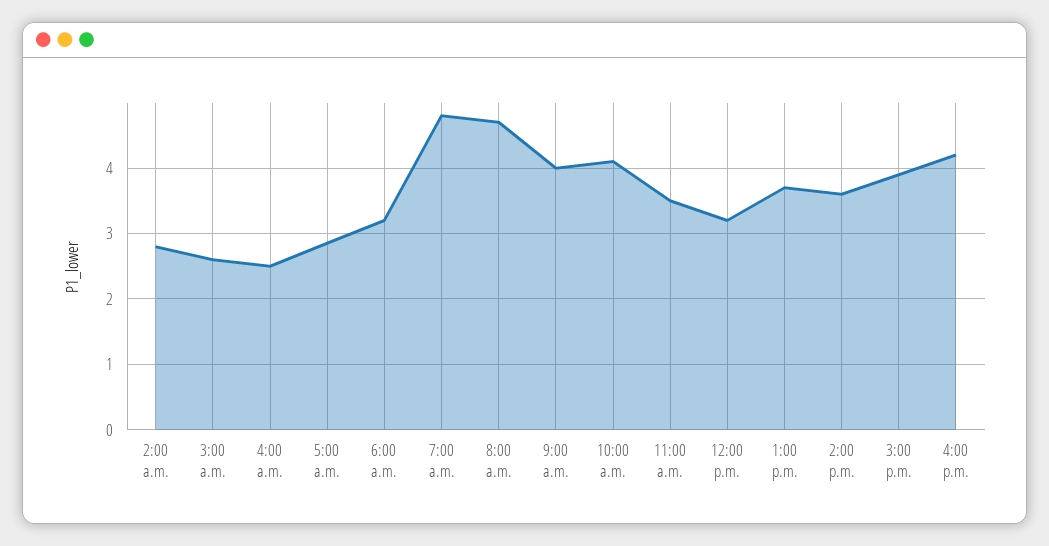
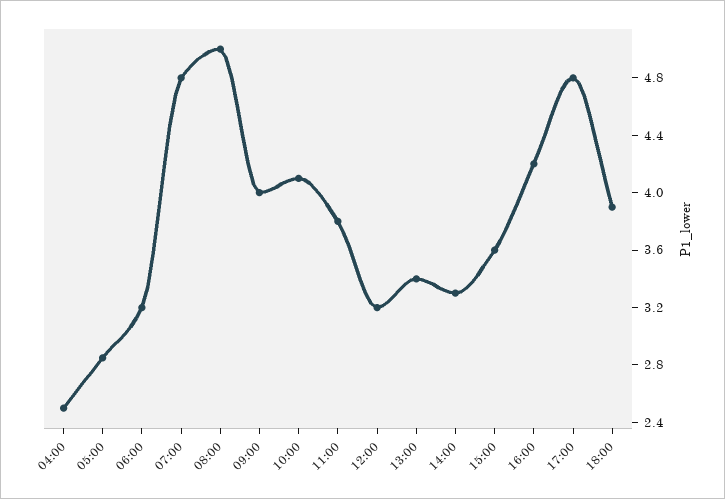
2:00 a.m.: 2.8 -> none
3:00 a.m.: 2.6 -> none
8:00 a.m.: 4.7 -> 5
11:00 a.m.: 3.5 -> 3.8
1:00 p.m.: 3.7 -> 3.4
2:00 p.m.: 3.6 -> 3.3
3:00 p.m.: 3.9 -> 3.6
17:00: none -> 4.8
18:00: none -> 3.9

